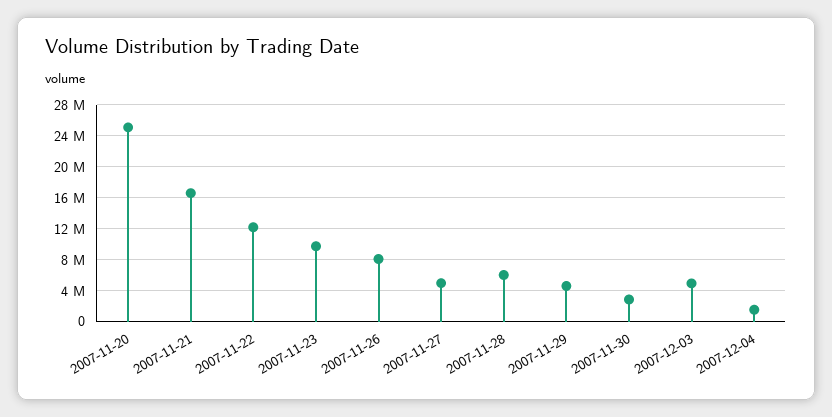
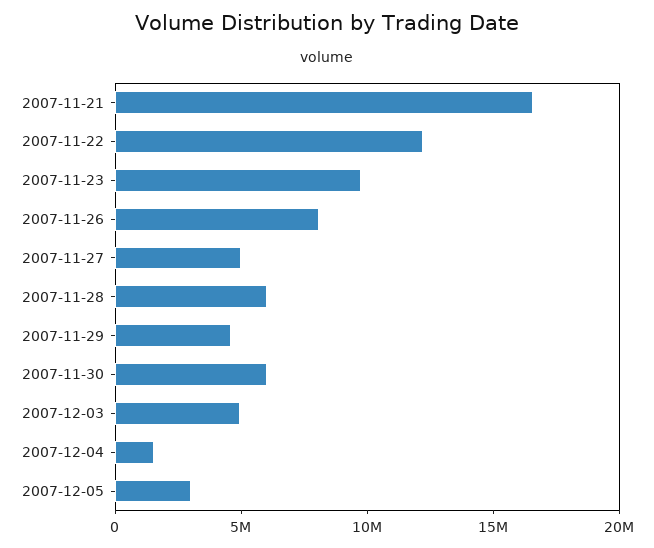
2007-11-20: 25000000 -> none
2007-11-30: 3000000 -> 6000000
2007-12-05: none -> 3000000

